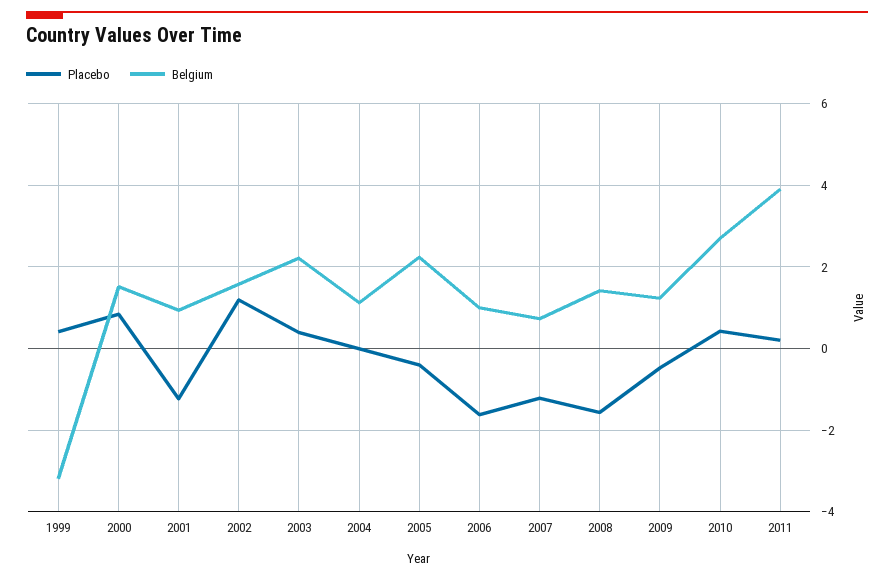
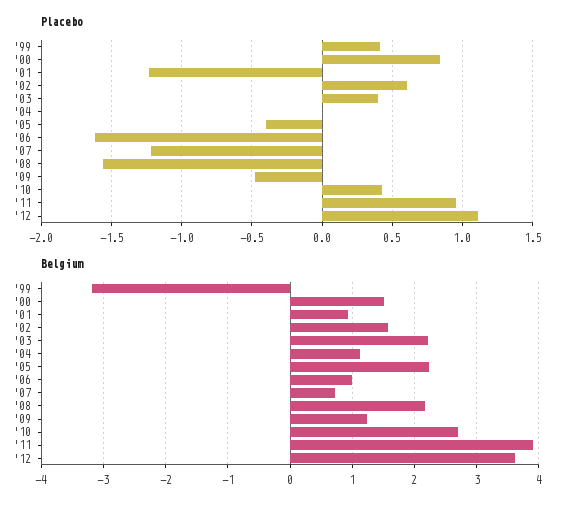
Placebo, 2002: 1.2 -> 0.6
Belgium, 2008: 1.4 -> 2.2
Placebo, 2011: 0.2 -> 0.95
Placebo, '12: none -> 1.1
Belgium, '12: none -> 3.6

